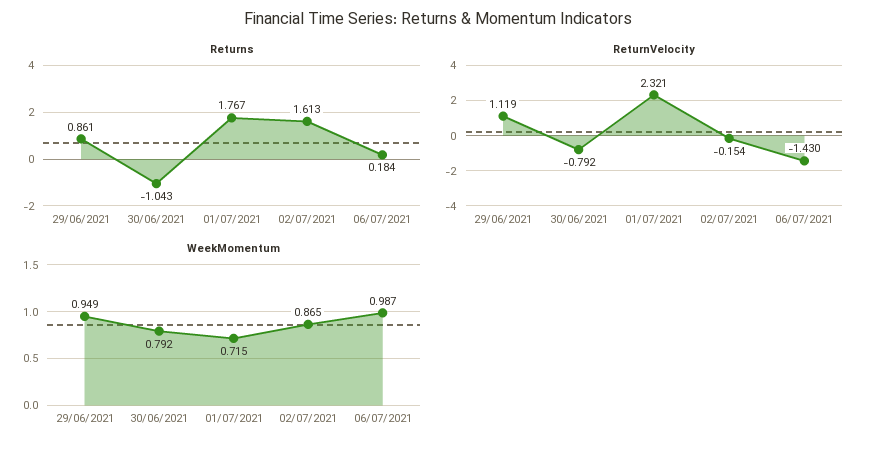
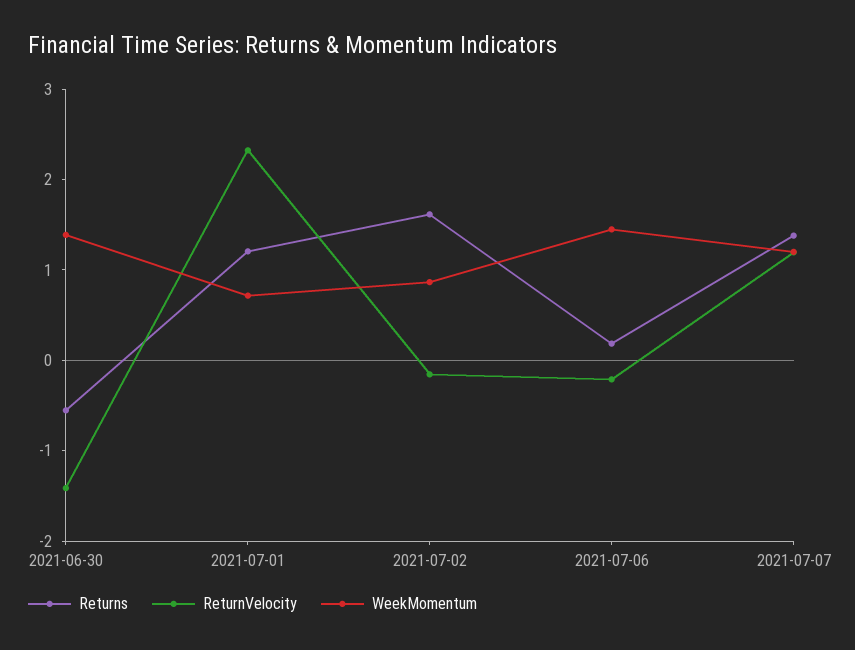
Returns, 29/06/2021: 0.861 -> none
Returns, 30/06/2021: -1.043 -> -0.6
Returns, 01/07/2021: 1.767 -> 1.2
ReturnVelocity, 29/06/2021: 1.119 -> none
ReturnVelocity, 30/06/2021: -0.792 -> -1.4
ReturnVelocity, 06/07/2021: -1.43 -> -0.2
WeekMomentum, 29/06/2021: 0.949 -> none
WeekMomentum, 30/06/2021: 0.792 -> 1.4
WeekMomentum, 06/07/2021: 0.987 -> 1.4
Returns, 2021-07-07: none -> 1.4
ReturnVelocity, 2021-07-07: none -> 1.2
WeekMomentum, 2021-07-07: none -> 1.2

